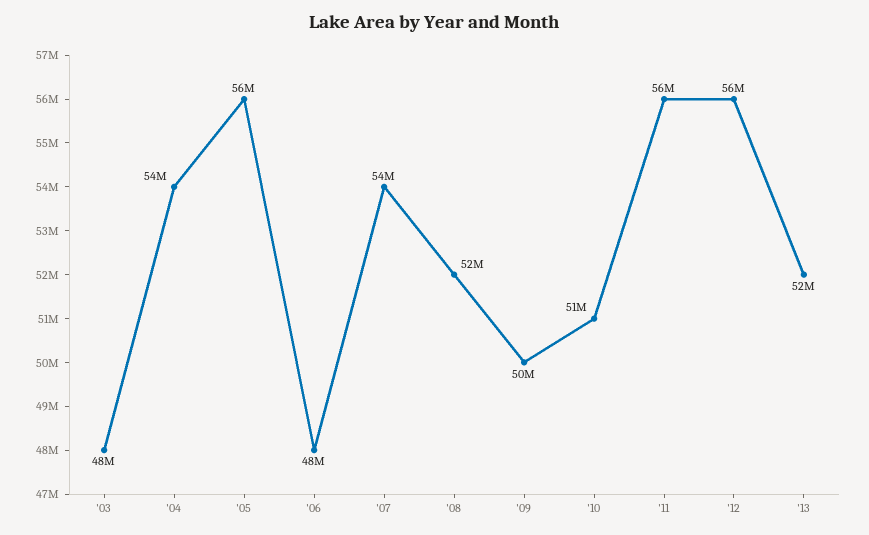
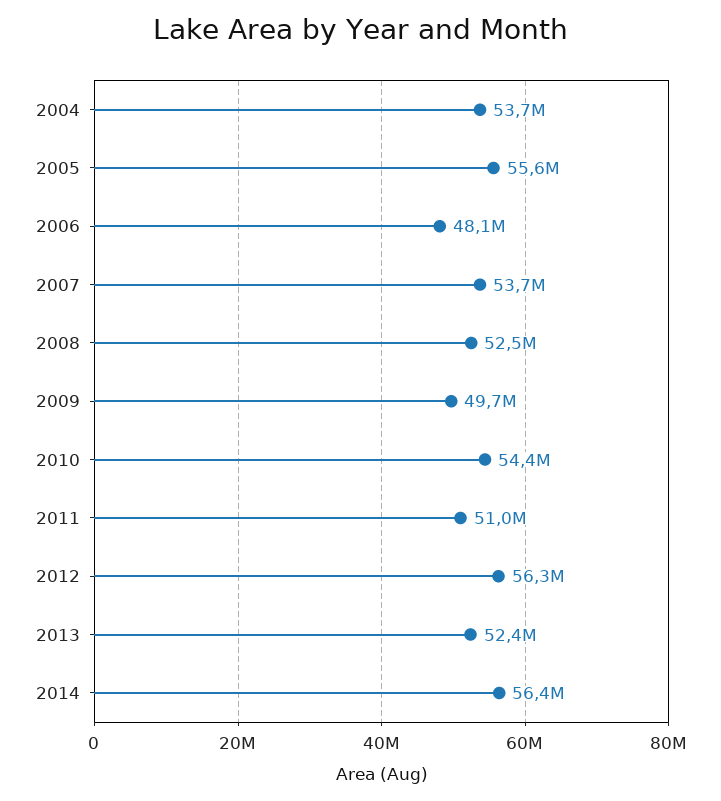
'03: 48000000 -> none
'10: 51000000 -> 54400000
'11: 56000000 -> 51000000
2014: none -> 56400000

